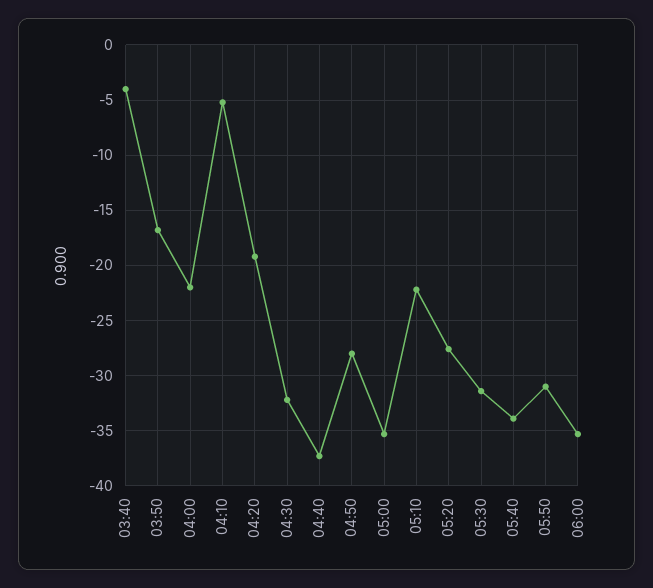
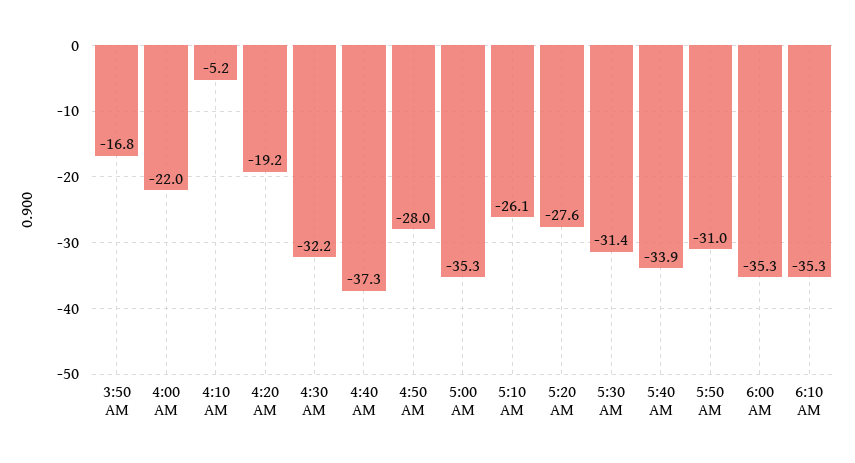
03:40: -4 -> none
05:10: -22 -> -26.1
6:10 AM: none -> -35.3

